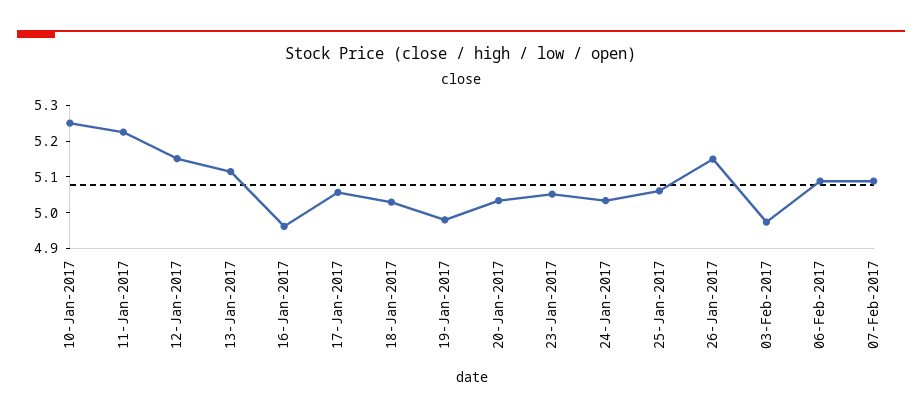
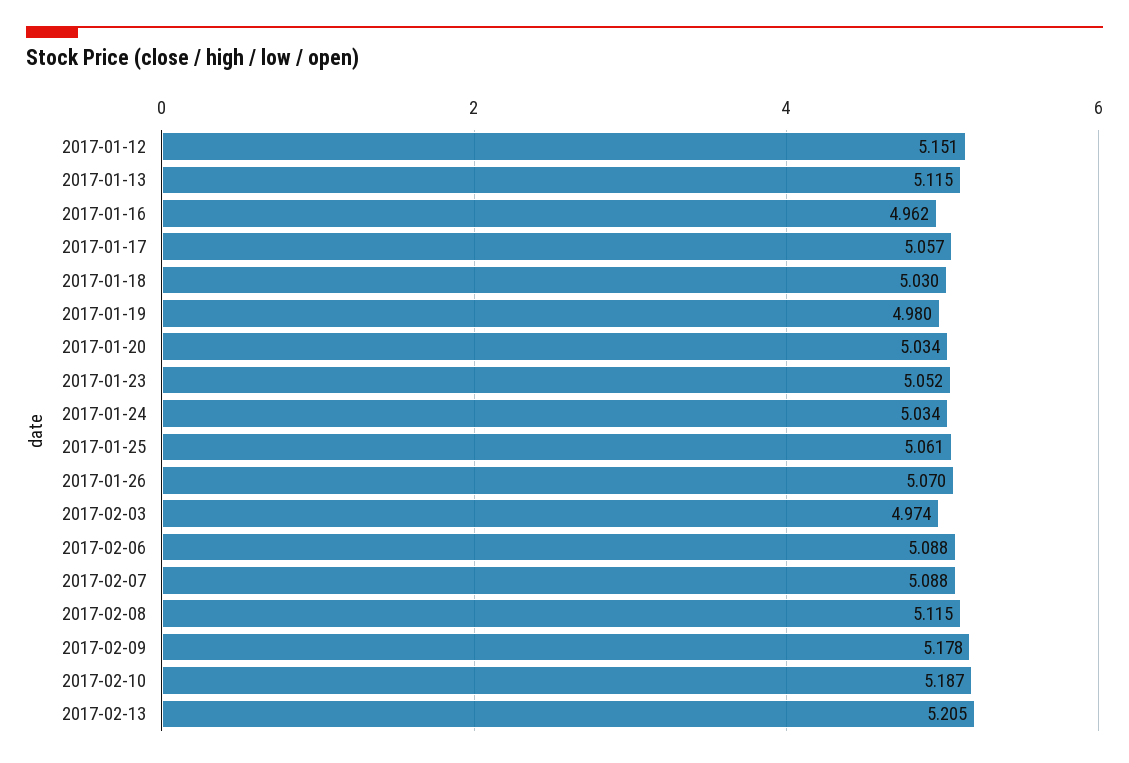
10-Jan-2017: 5.25 -> none
11-Jan-2017: 5.225 -> none
26-Jan-2017: 5.15 -> 5.07
2017-02-08: none -> 5.115
2017-02-09: none -> 5.178
2017-02-10: none -> 5.187
2017-02-13: none -> 5.205

